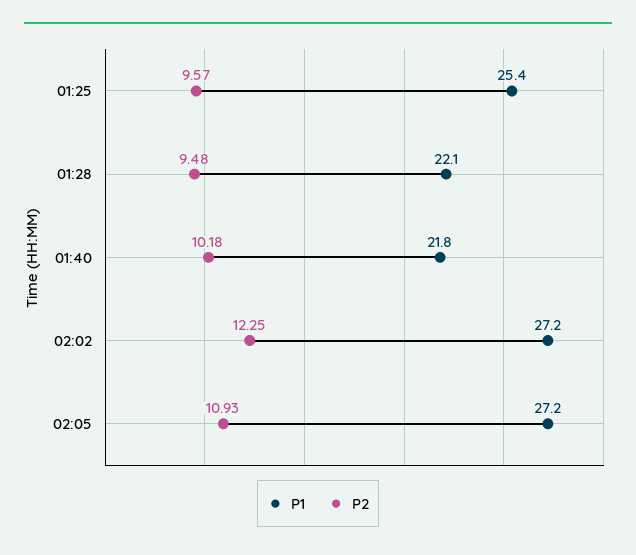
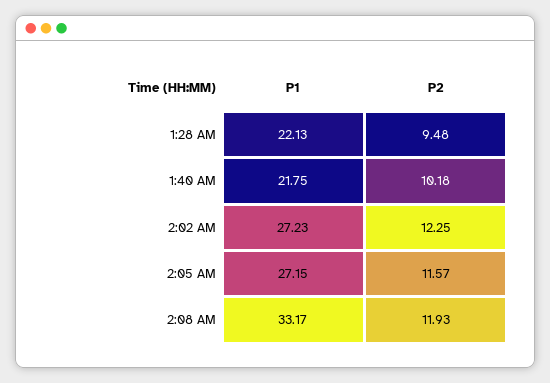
P1, 01:25: 25.4 -> none
P2, 01:25: 9.57 -> none
P2, 02:05: 10.93 -> 11.57
P1, 2:08 AM: none -> 33.17
P2, 2:08 AM: none -> 11.93

